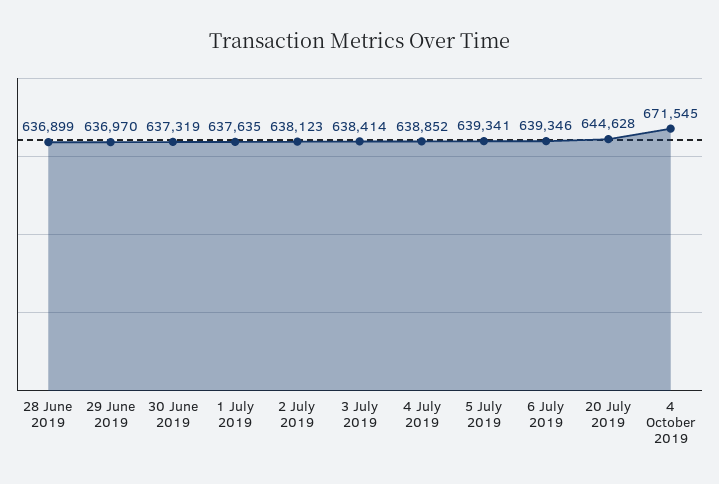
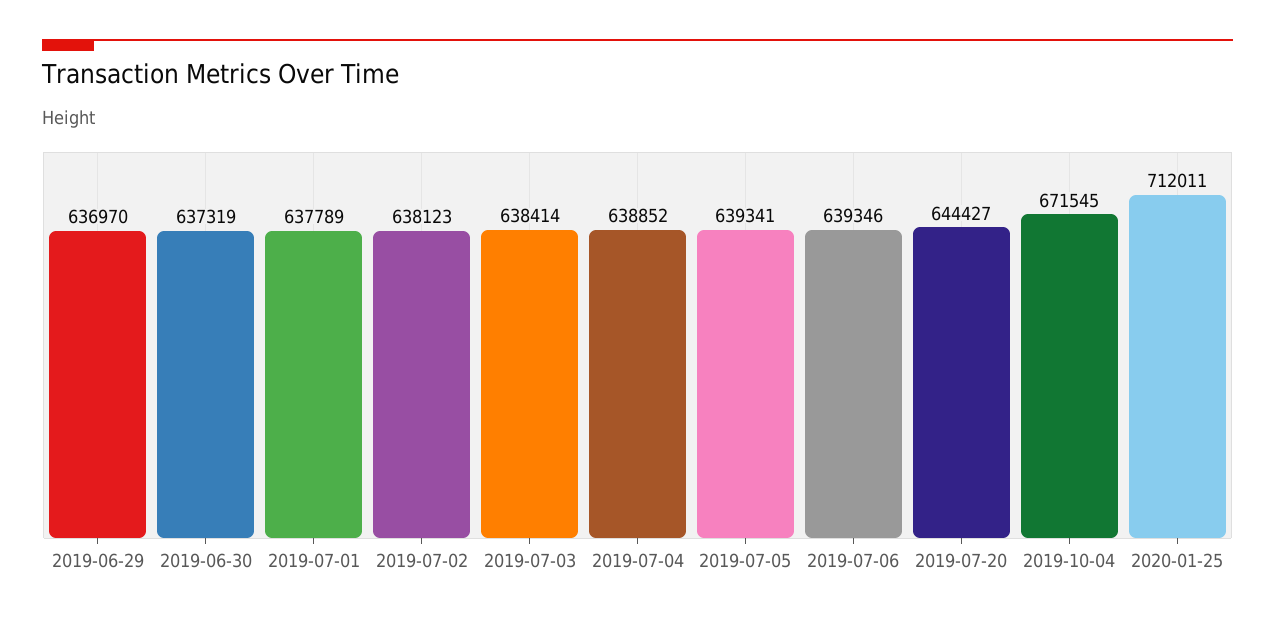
28 June 2019: 636899 -> none
1 July 2019: 637635 -> 637789
20 July 2019: 644628 -> 644427
2020-01-25: none -> 712011

